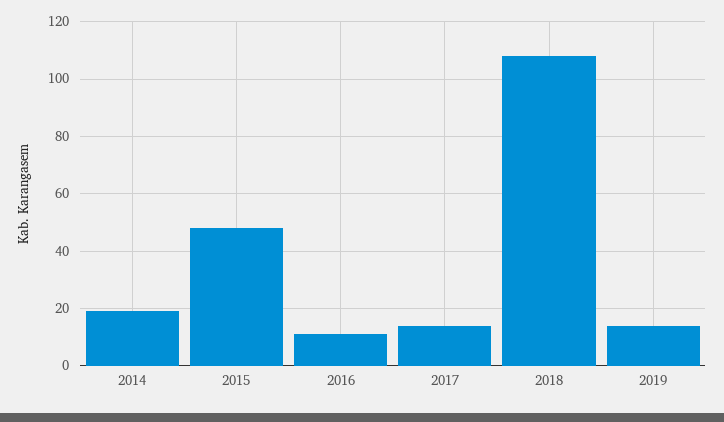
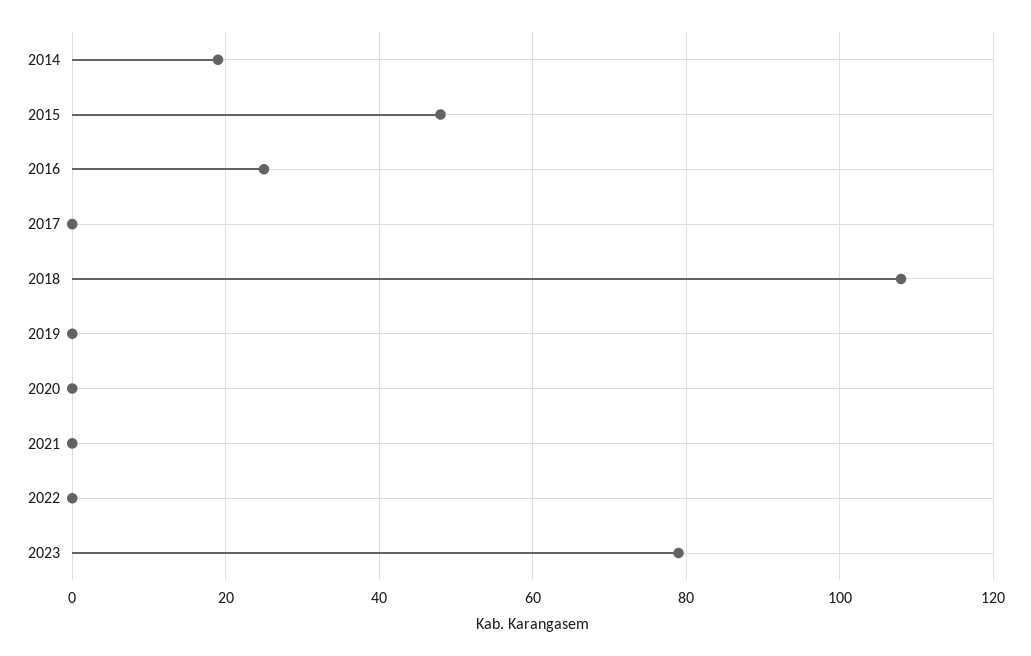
2016: 10 -> 25
2017: 15 -> 0
2019: 15 -> 0
2020: none -> 0
2021: none -> 0
2022: none -> 0
2023: none -> 80

